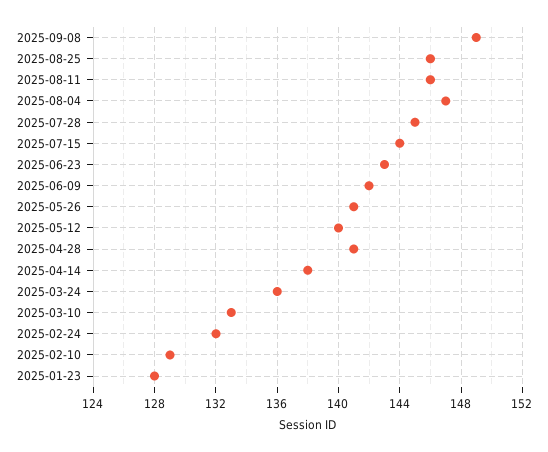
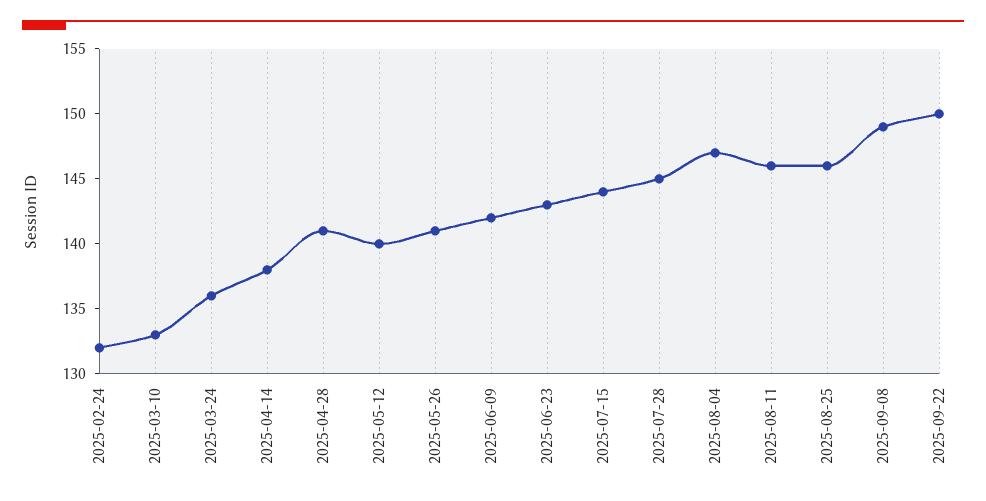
2025-02-10: 129 -> none
2025-01-23: 128 -> none
2025-09-22: none -> 150

